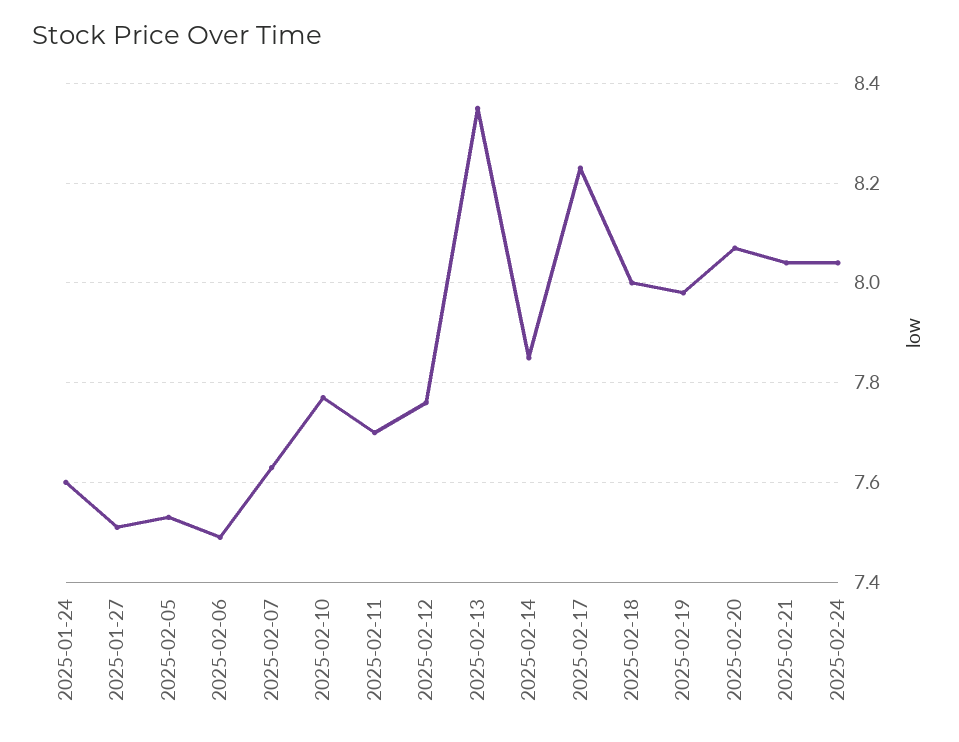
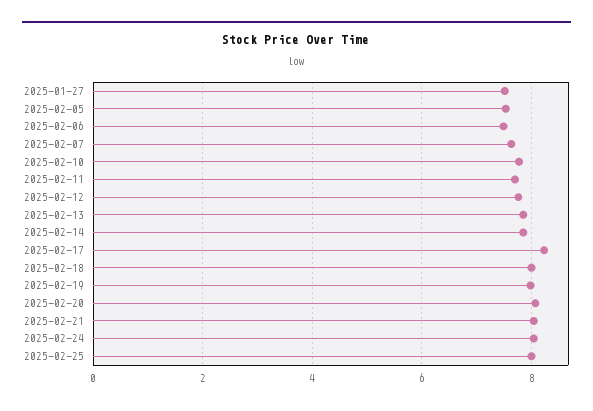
2025-01-24: 7.6 -> none
2025-02-13: 8.35 -> 7.8
2025-02-25: none -> 8

